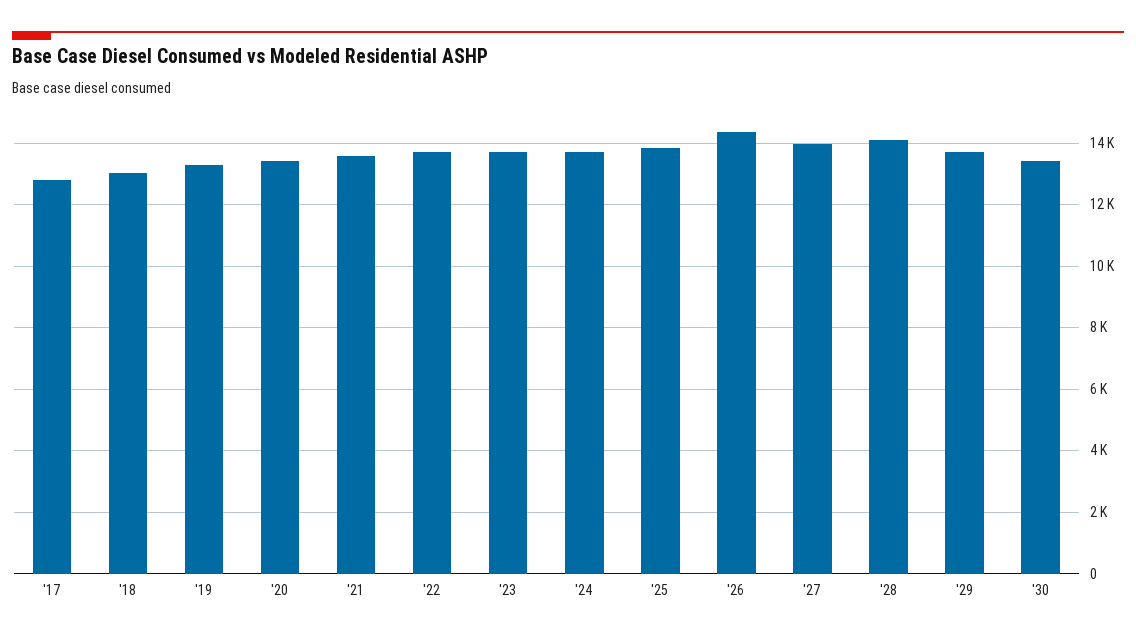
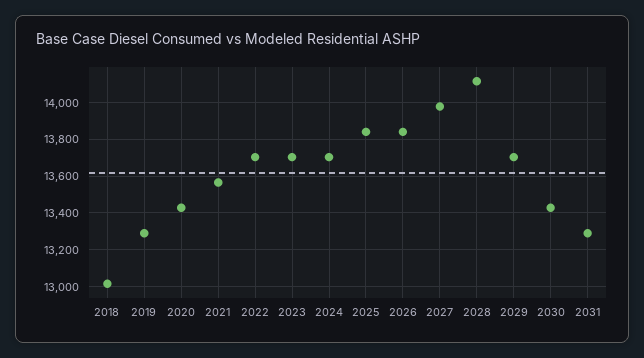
'17: 12800 -> none
'26: 14400 -> 13850
2031: none -> 13300

